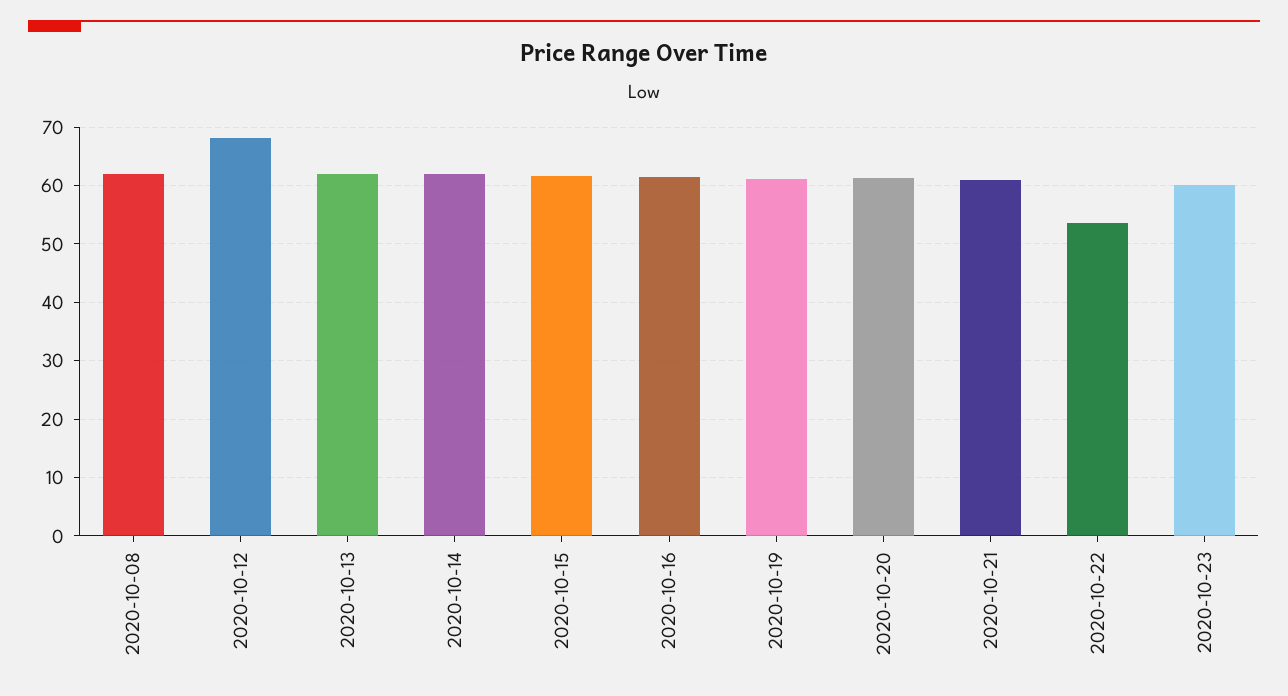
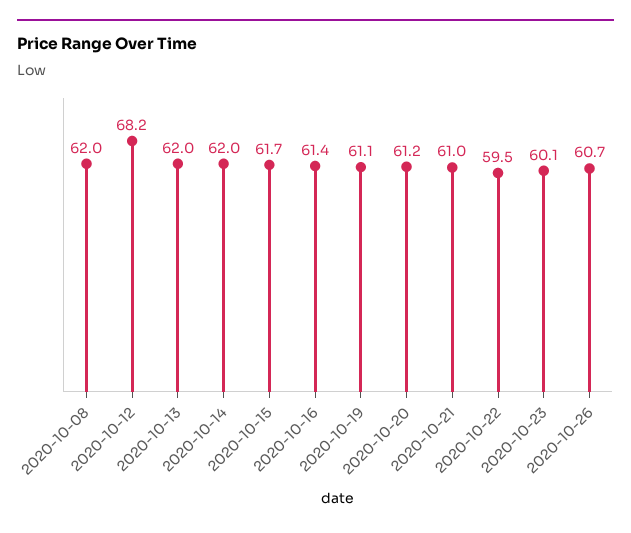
2020-10-22: 54 -> 59.5
2020-10-26: none -> 60.7

